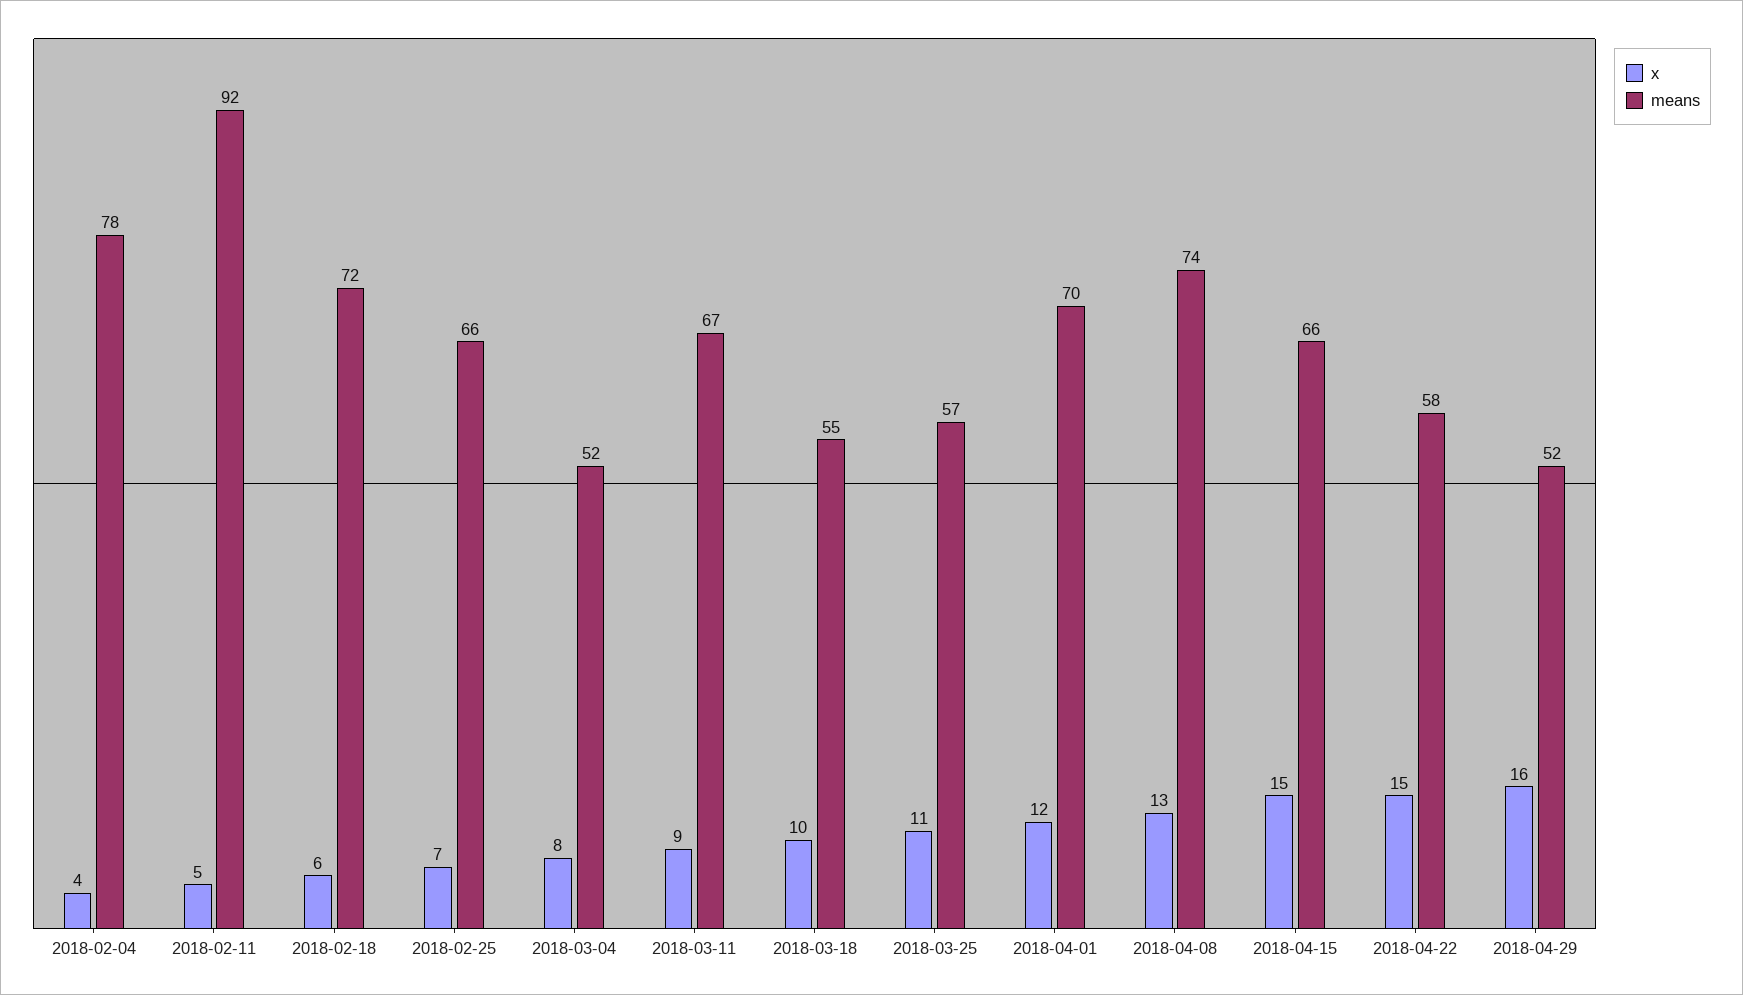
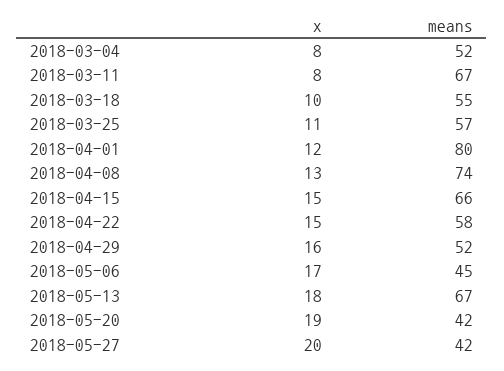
x, 2018-02-04: 4 -> none
means, 2018-02-04: 78 -> none
x, 2018-02-11: 5 -> none
means, 2018-02-11: 92 -> none
x, 2018-02-18: 6 -> none
means, 2018-02-18: 72 -> none
x, 2018-02-25: 7 -> none
means, 2018-02-25: 66 -> none
x, 2018-03-11: 9 -> 8
means, 2018-04-01: 70 -> 80
x, 2018-05-06: none -> 17
means, 2018-05-06: none -> 45
x, 2018-05-13: none -> 18
means, 2018-05-13: none -> 67
x, 2018-05-20: none -> 19
means, 2018-05-20: none -> 42
x, 2018-05-27: none -> 20
means, 2018-05-27: none -> 42

